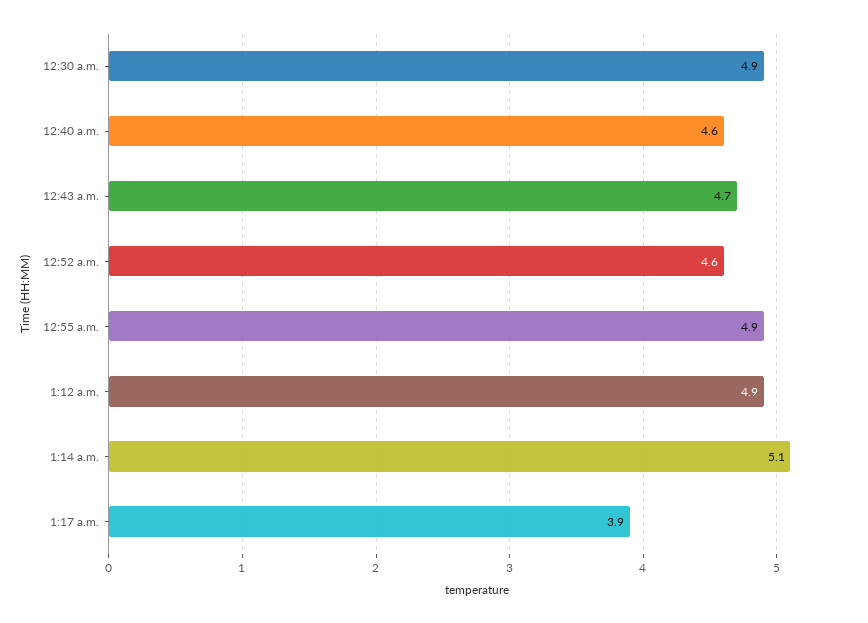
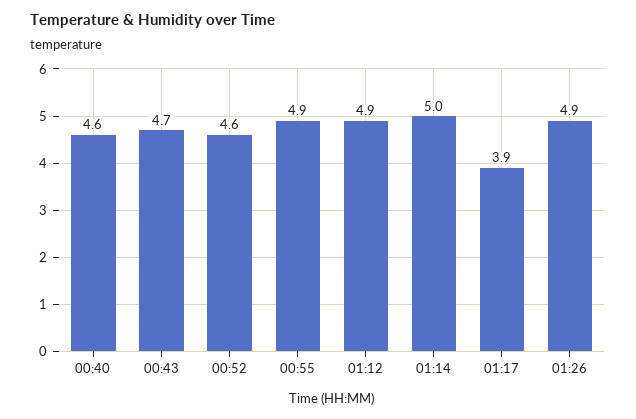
12:30 a.m.: 4.9 -> none
1:14 a.m.: 5.1 -> 5
01:26: none -> 4.9

